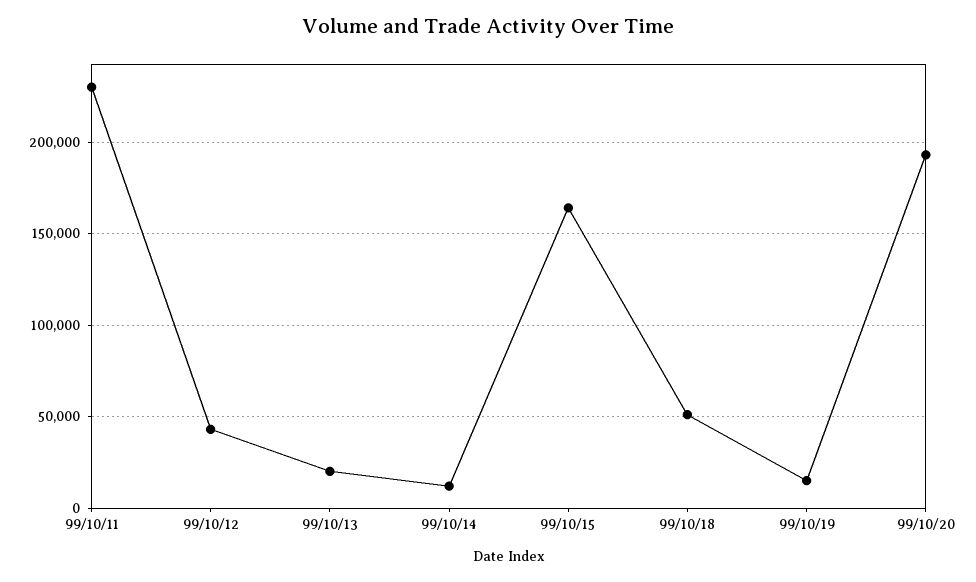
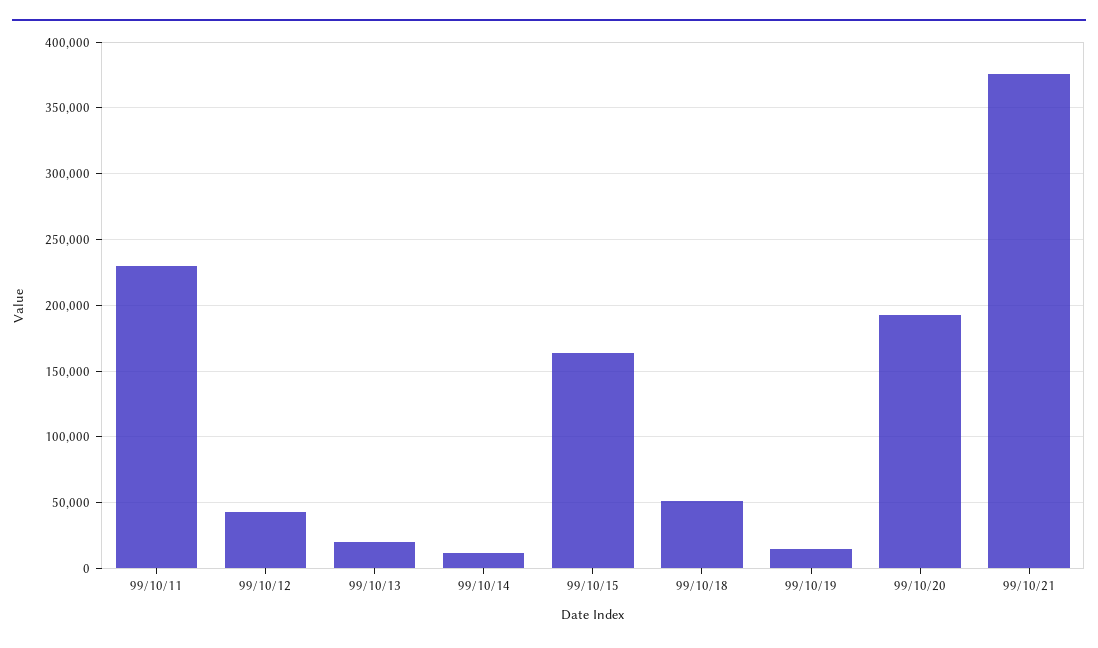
99/10/21: none -> 375000

